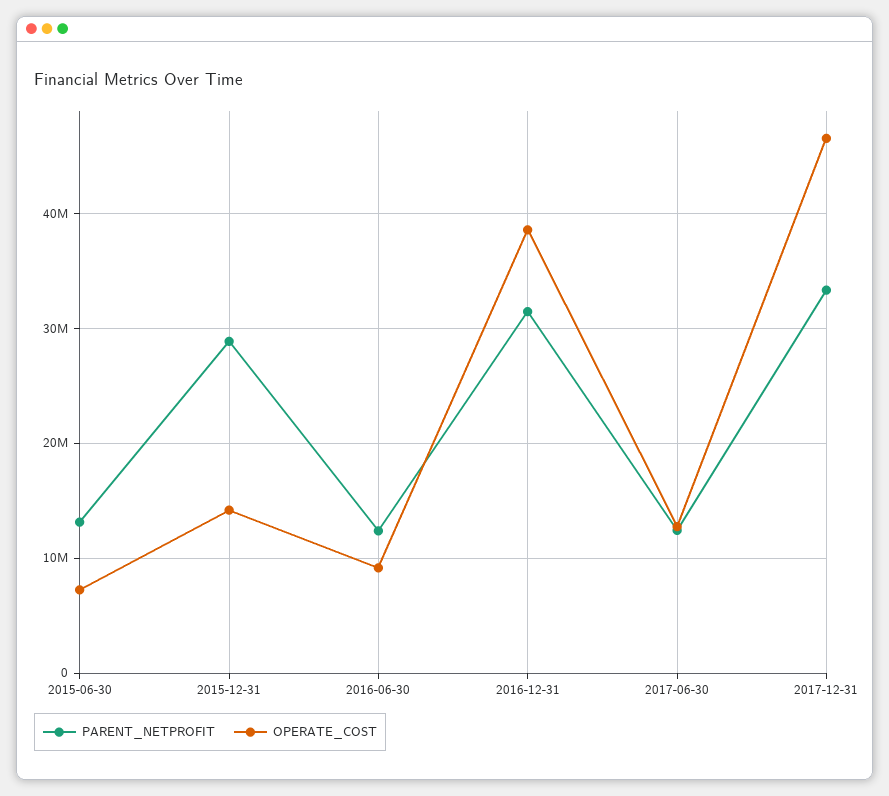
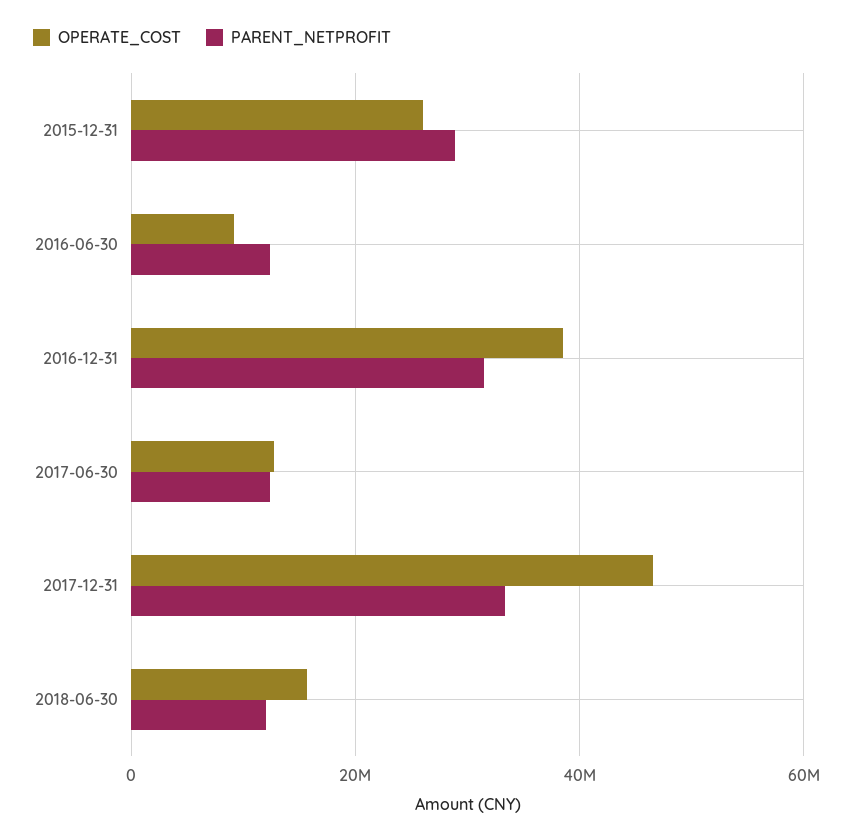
PARENT_NETPROFIT, 2015-06-30: 13000000 -> none
OPERATE_COST, 2015-06-30: 7000000 -> none
OPERATE_COST, 2015-12-31: 14000000 -> 26000000
OPERATE_COST, 2018-06-30: none -> 16000000
PARENT_NETPROFIT, 2018-06-30: none -> 12000000

